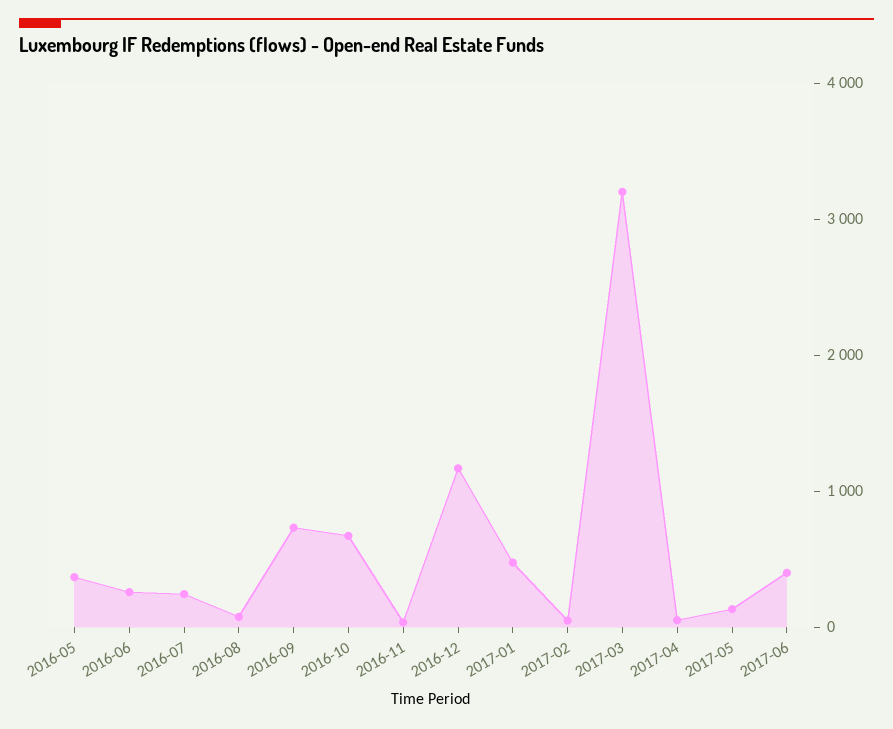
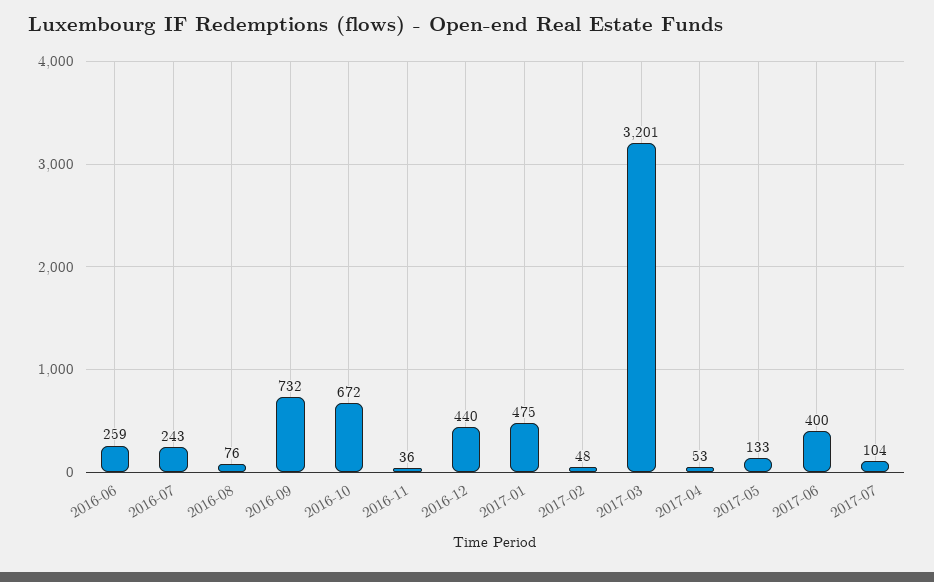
2016-05: 400 -> none
2016-12: 1200 -> 440
2017-07: none -> 104

